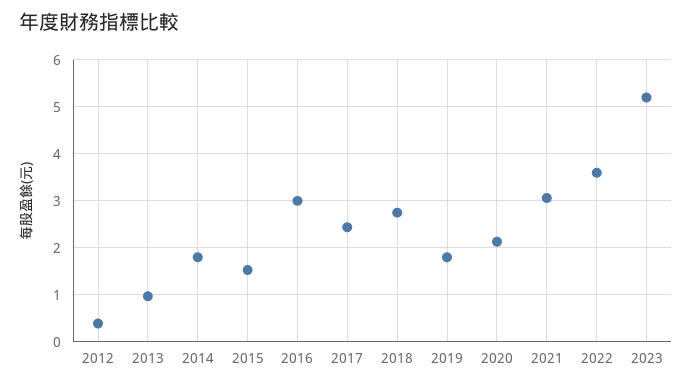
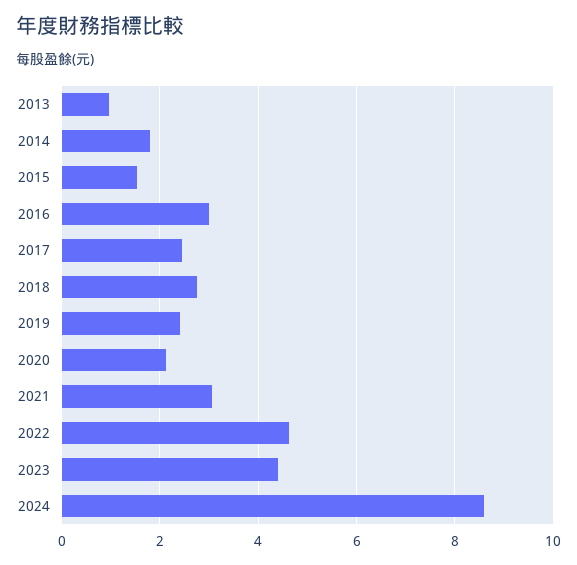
2012: 0.4 -> none
2019: 1.8 -> 2.4
2022: 3.6 -> 4.6
2023: 5.2 -> 4.4
2024: none -> 8.6

